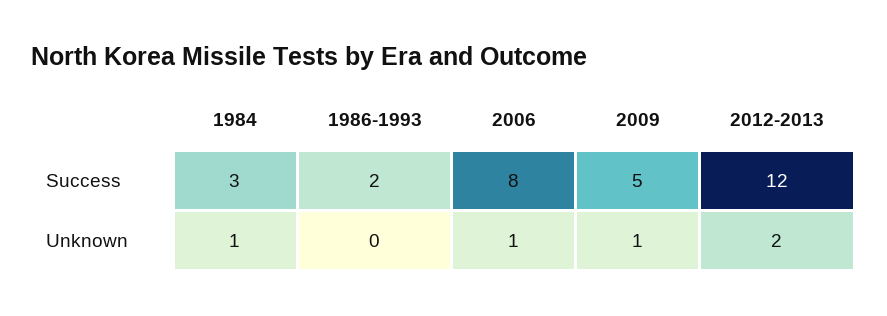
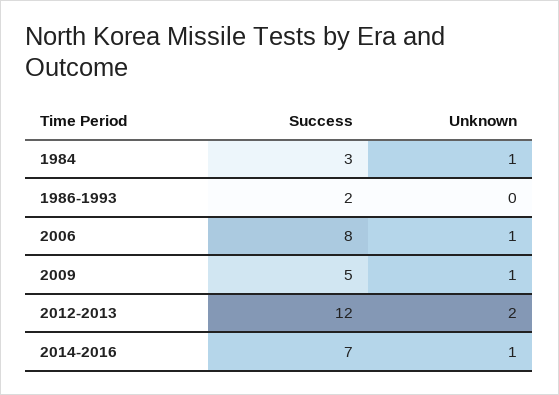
2014-2016, Success: none -> 7
2014-2016, Unknown: none -> 1

